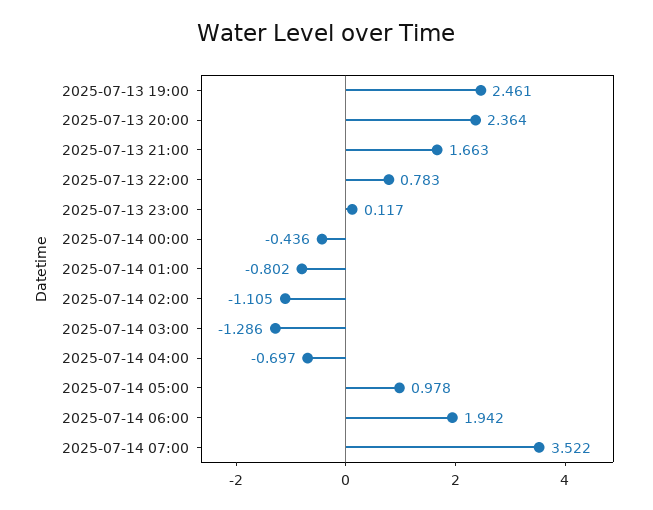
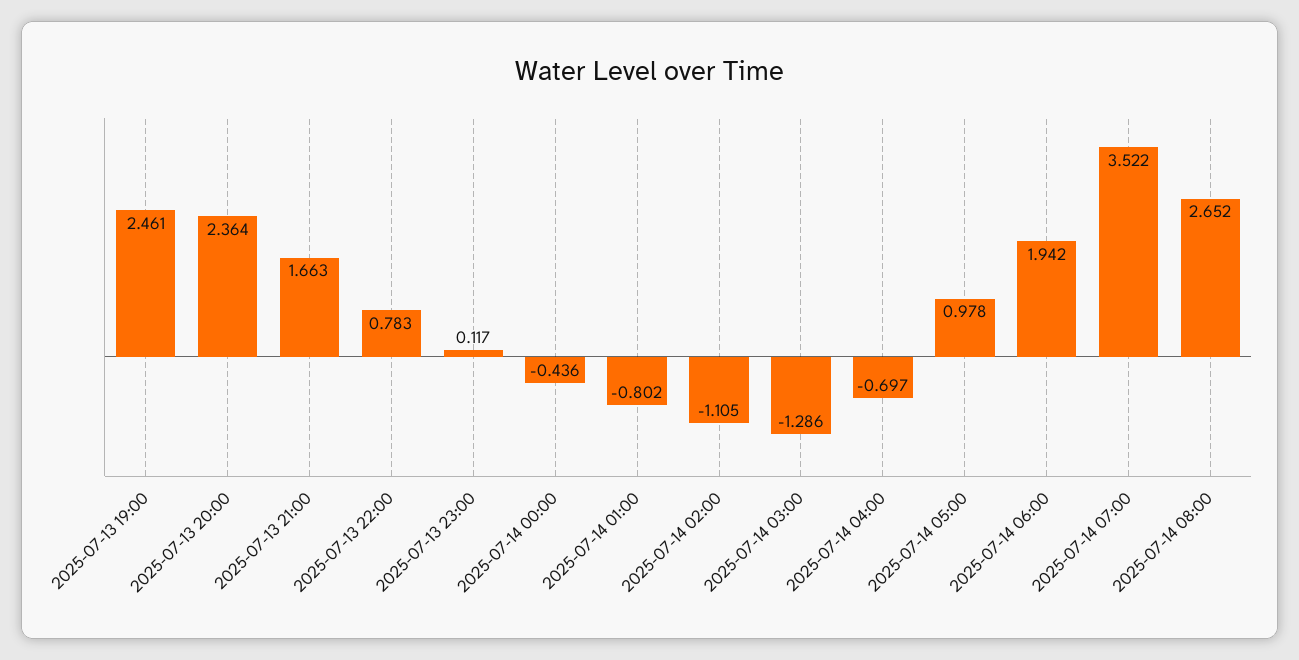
2025-07-14 08:00: none -> 2.652

